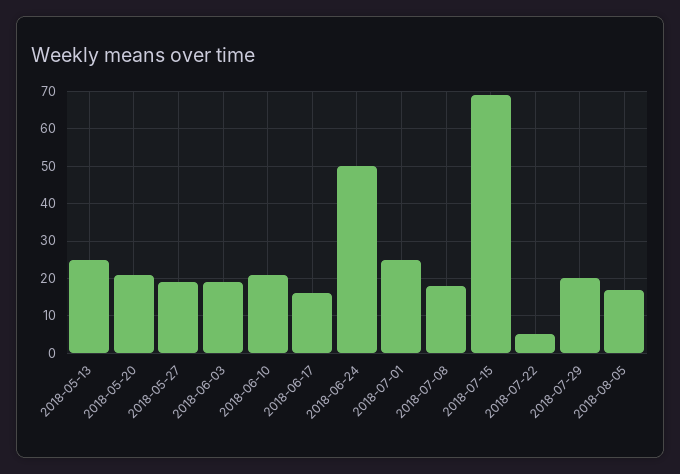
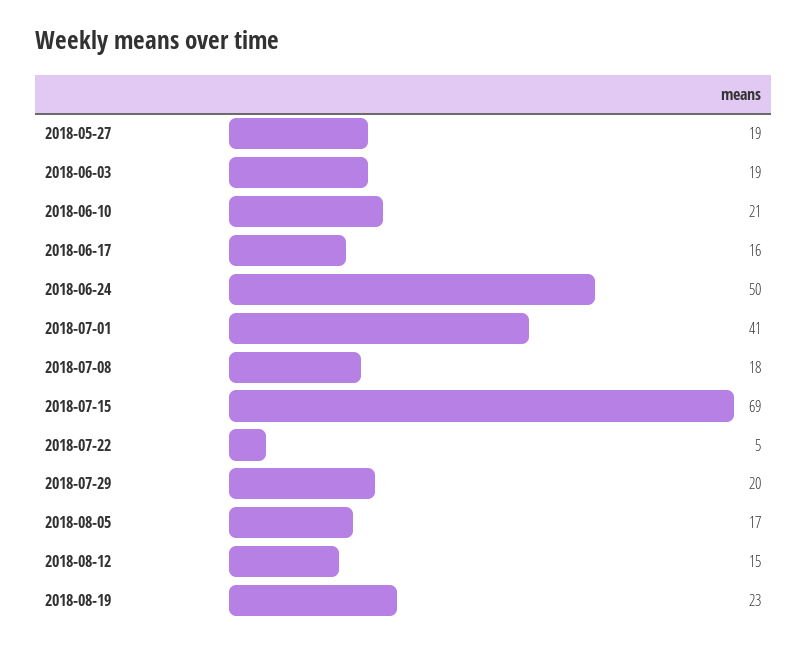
2018-05-13: 25 -> none
2018-05-20: 20 -> none
2018-07-01: 25 -> 41
2018-08-12: none -> 15
2018-08-19: none -> 23

